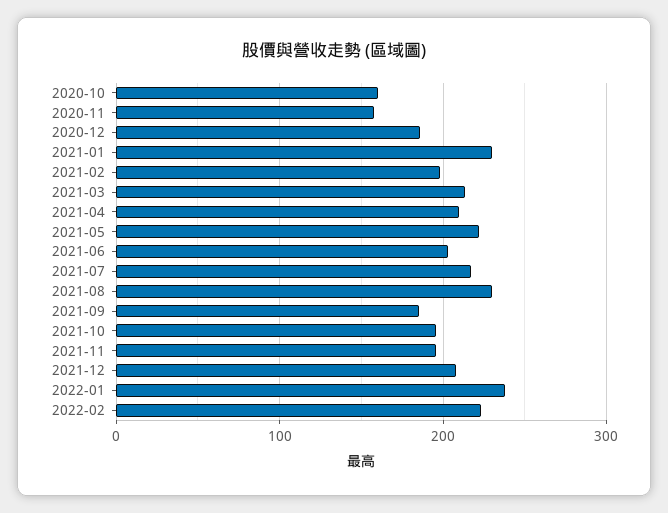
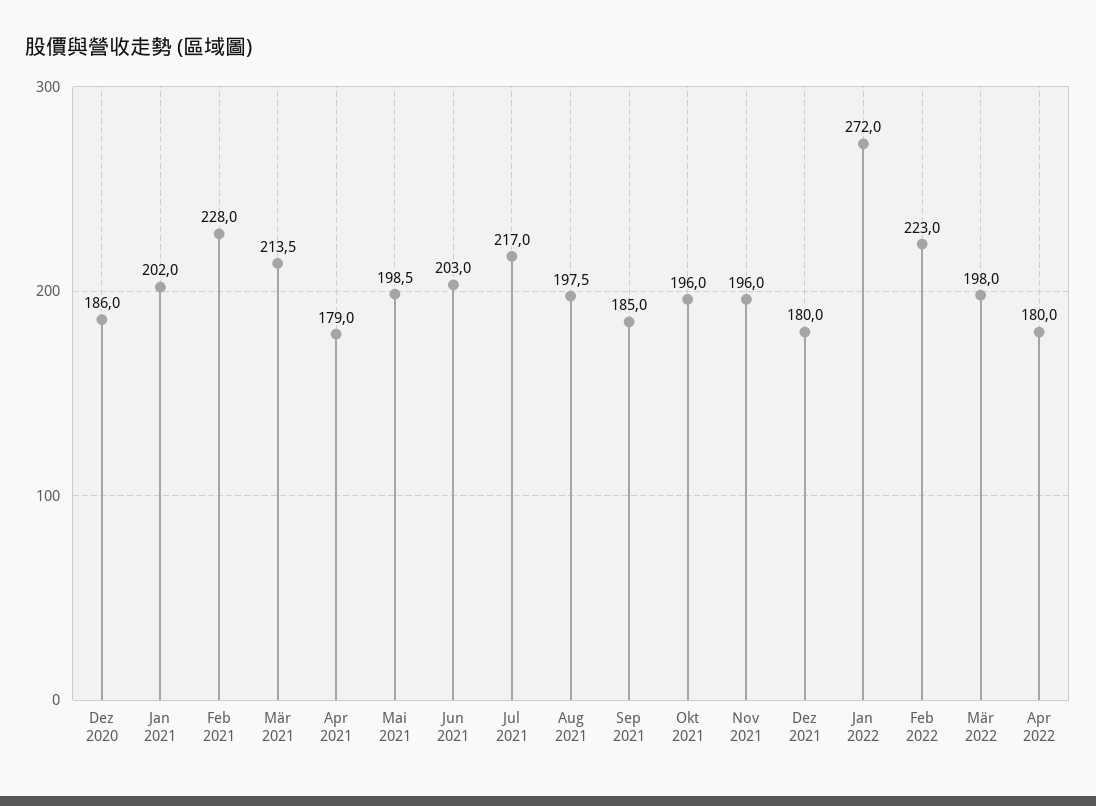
2020-10: 160 -> none
2020-11: 160 -> none
2021-01: 230 -> 202
2021-02: 200 -> 228
2021-04: 210 -> 179
2021-05: 220 -> 198.5
2021-08: 230 -> 197.5
2021-12: 210 -> 180
2022-01: 240 -> 272
Mär 2022: none -> 198
Apr 2022: none -> 180

